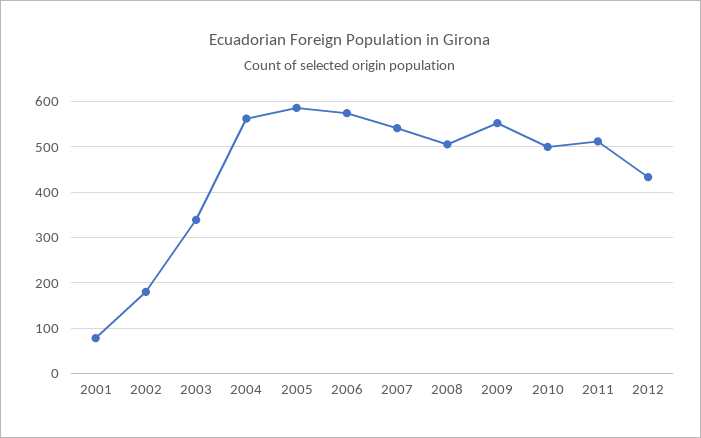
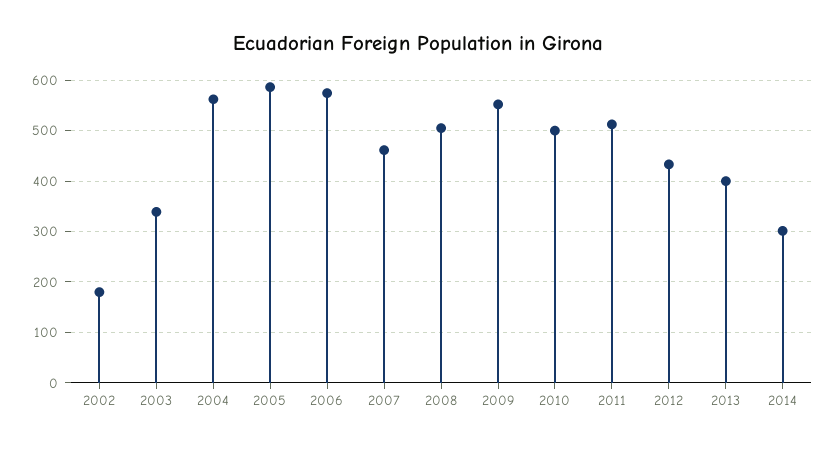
2001: 80 -> none
2007: 540 -> 460
2013: none -> 400
2014: none -> 300

